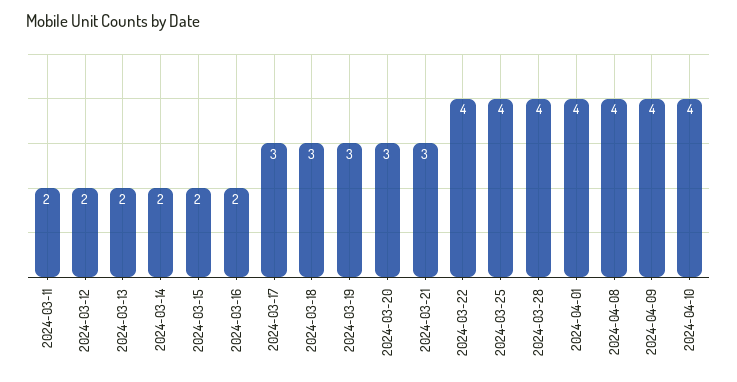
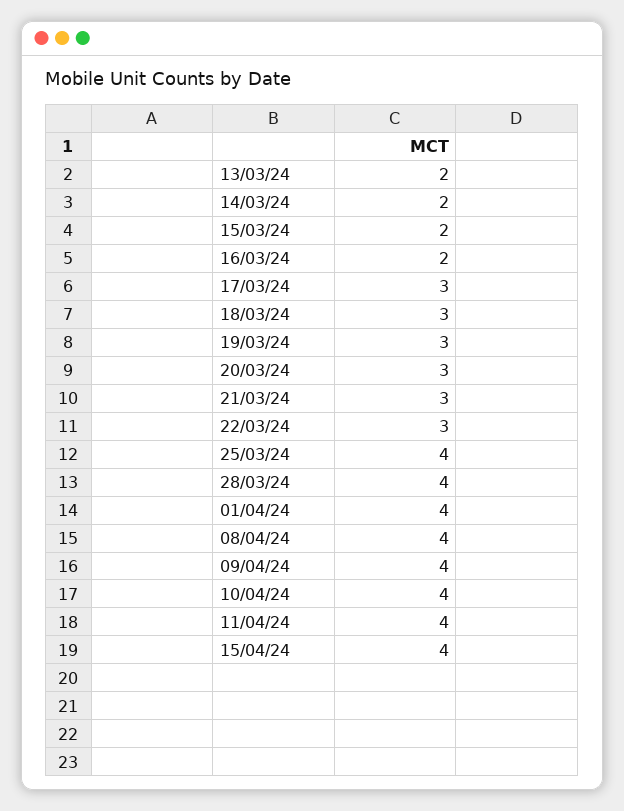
2024-03-11: 2 -> none
2024-03-12: 2 -> none
2024-03-22: 4 -> 3
11/04/24: none -> 4
15/04/24: none -> 4

